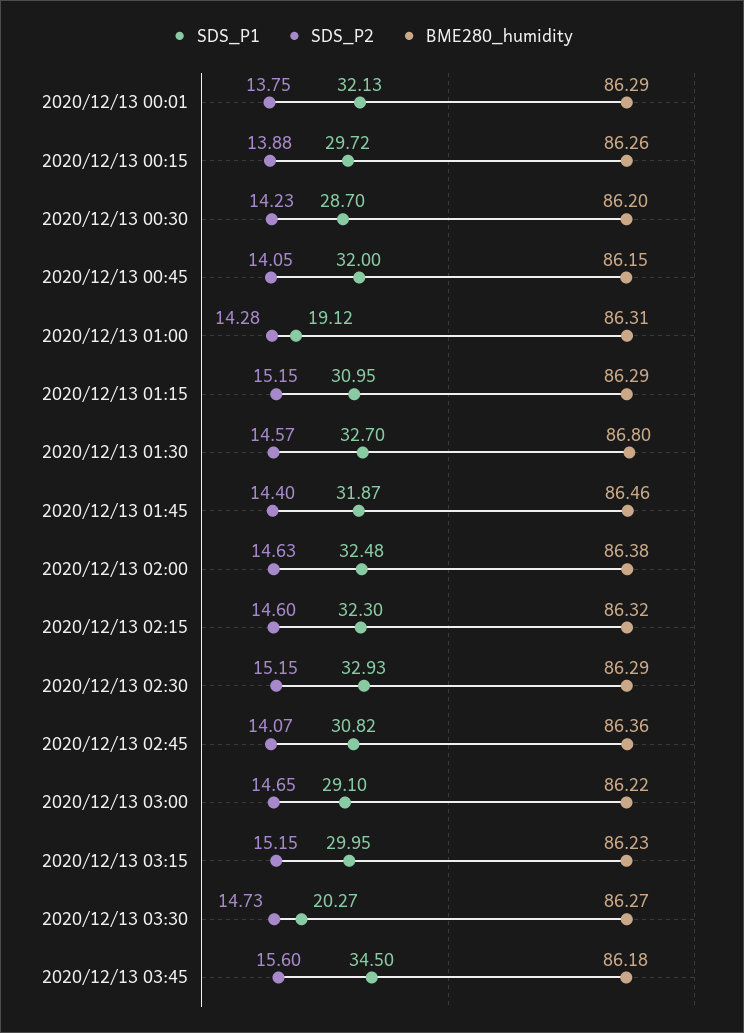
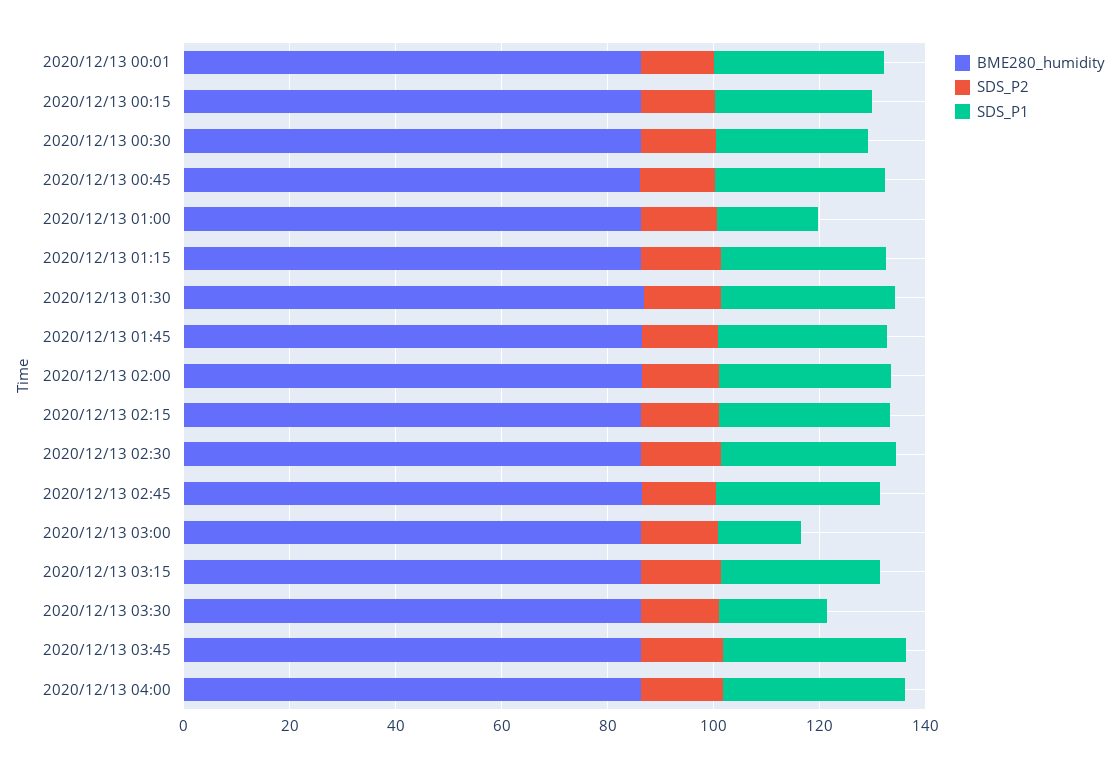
SDS_P1, 2020/12/13 03:00: 29.1 -> 15
BME280_humidity, 2020/12/13 04:00: none -> 85
SDS_P2, 2020/12/13 04:00: none -> 15
SDS_P1, 2020/12/13 04:00: none -> 35

